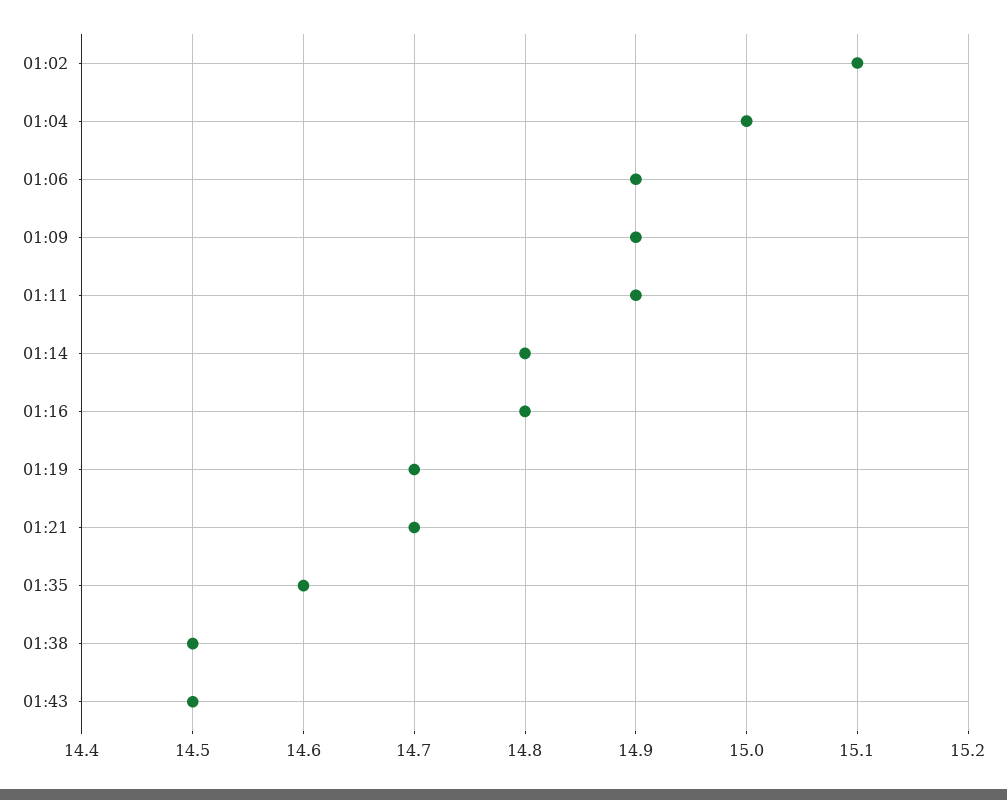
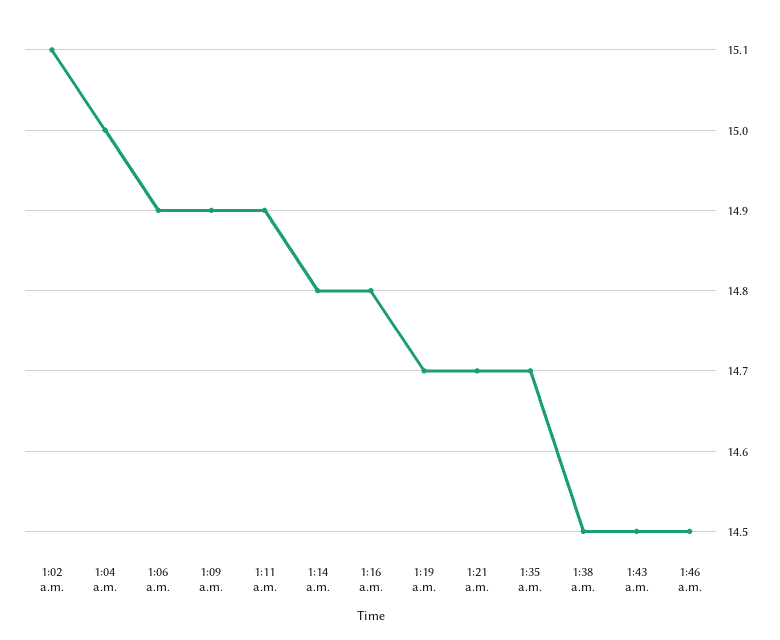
01:35: 14.6 -> 14.7
1:46 a.m.: none -> 14.5

